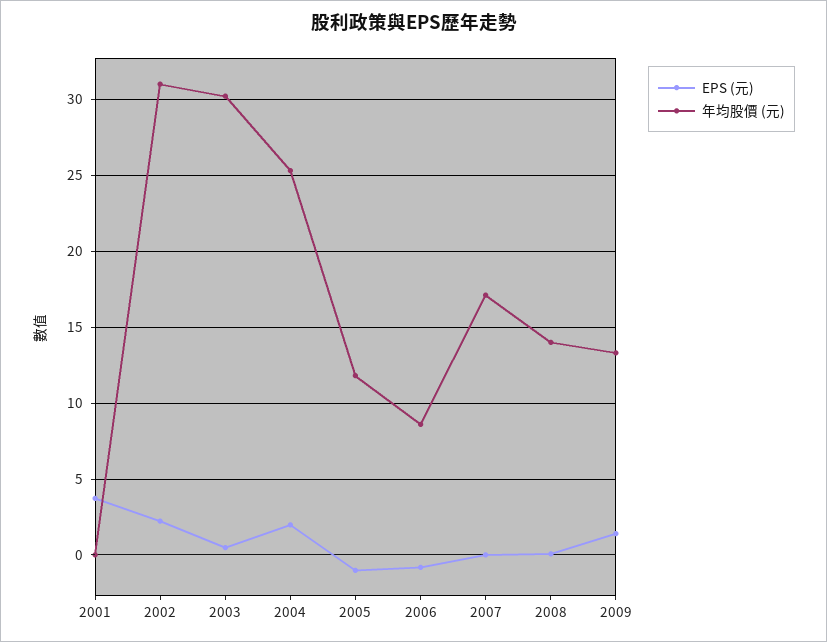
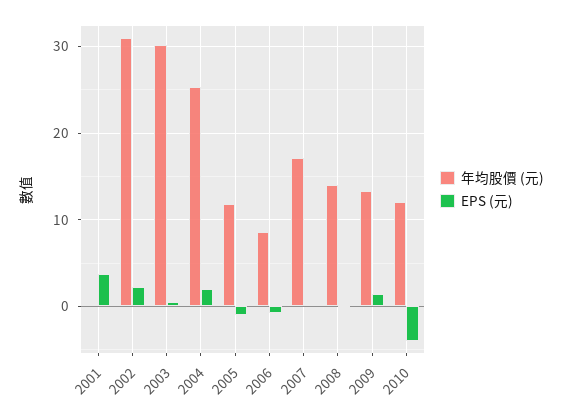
年均股價 (元), 2010: none -> 12
EPS (元), 2010: none -> -4

